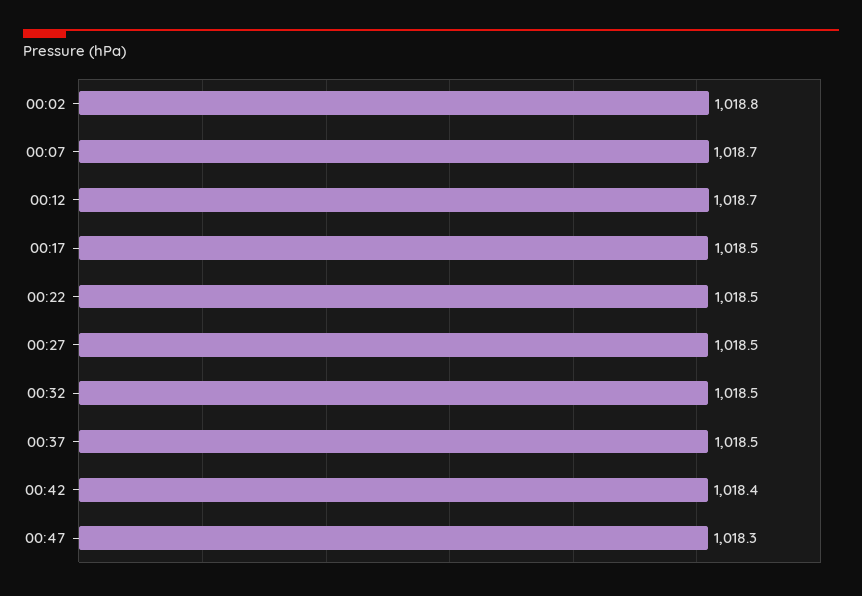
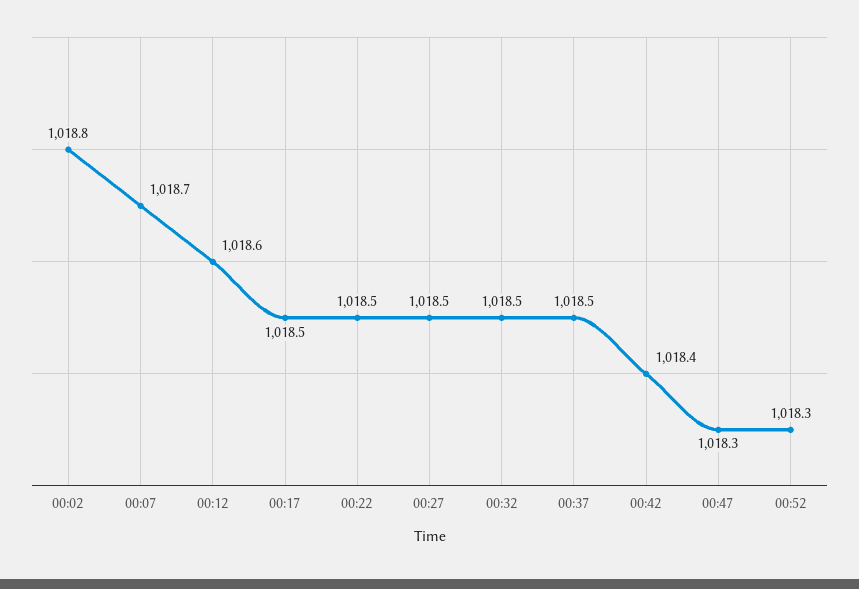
00:12: 1018.7 -> 1018.6
00:52: none -> 1018.3

